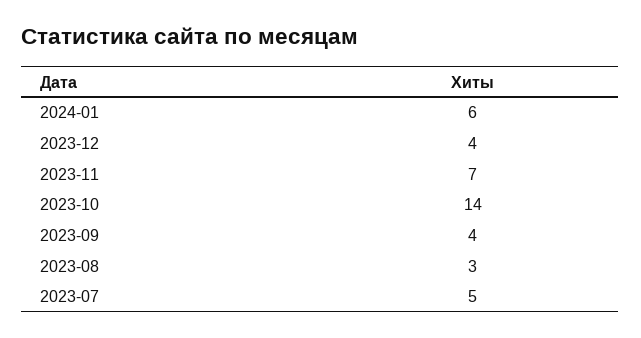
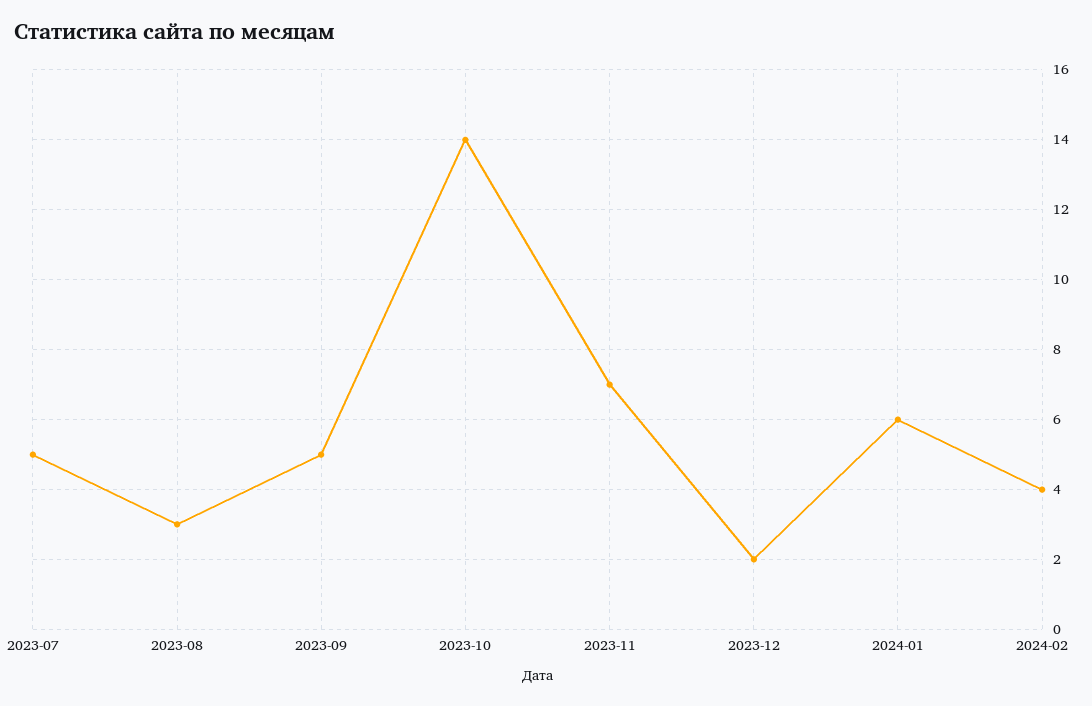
2023-12: 4 -> 2
2023-09: 4 -> 5
2024-02: none -> 4

